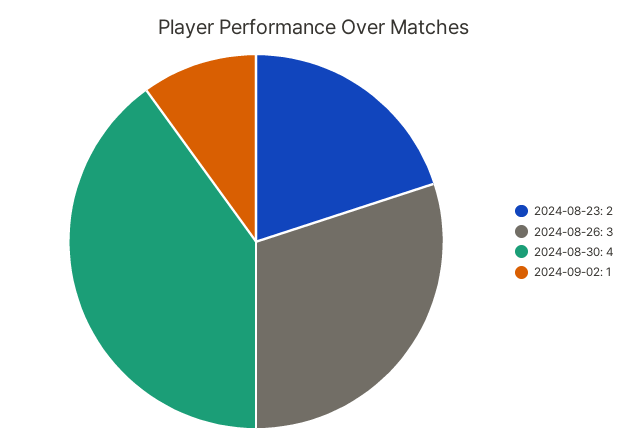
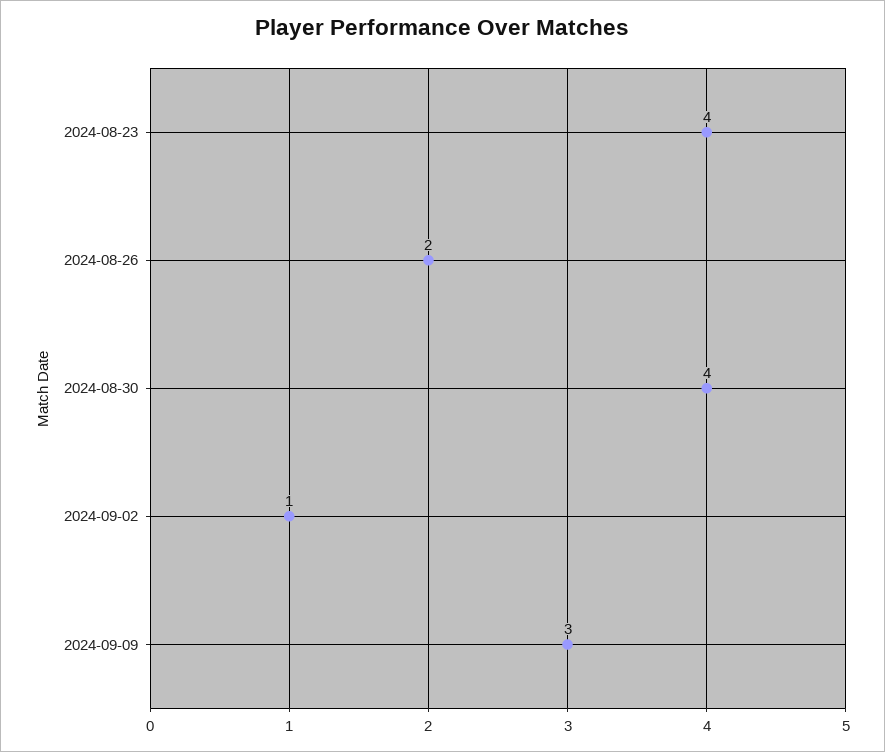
2024-08-23: 2 -> 4
2024-08-26: 3 -> 2
2024-09-09: none -> 3

